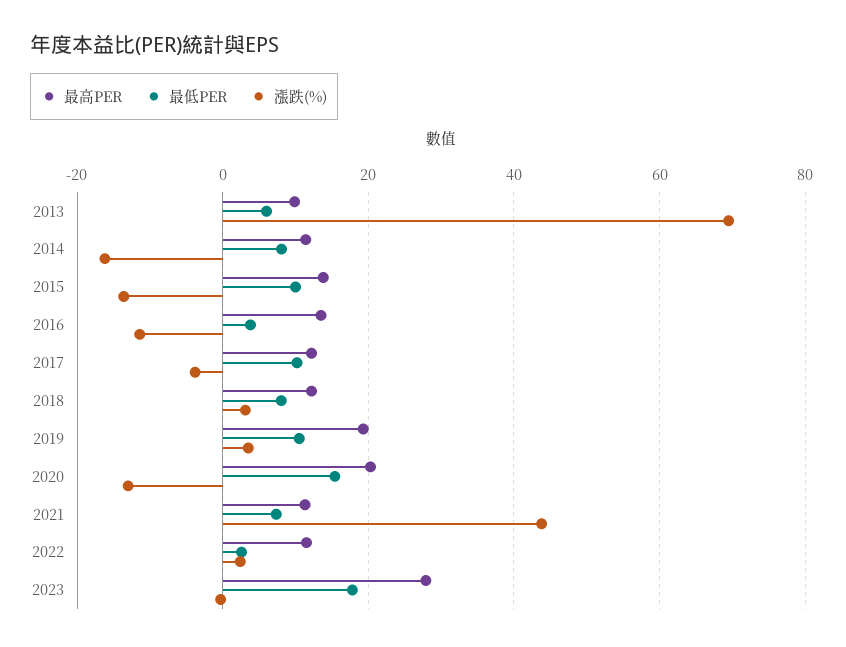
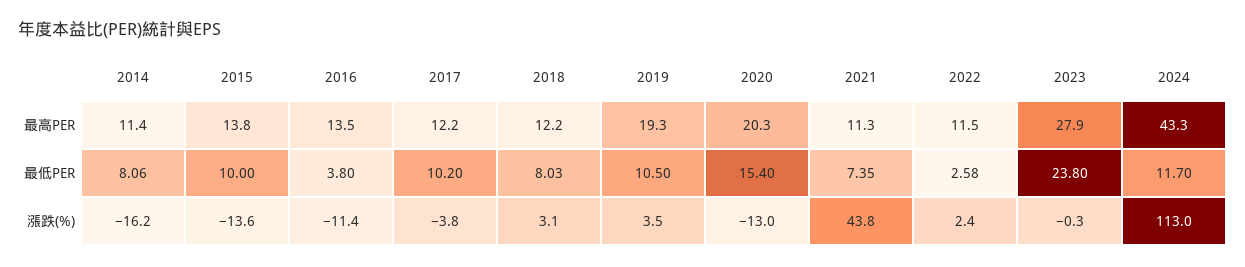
最高PER, 2013: 10 -> none
最低PER, 2013: 6 -> none
漲跌(%), 2013: 70 -> none
最低PER, 2023: 18 -> 23.8
最高PER, 2024: none -> 43.3
最低PER, 2024: none -> 11.7
漲跌(%), 2024: none -> 113

